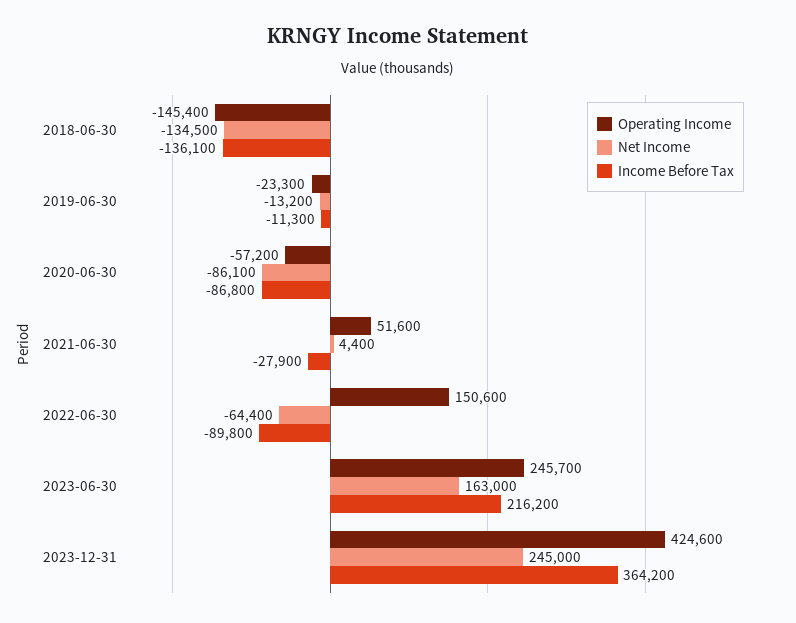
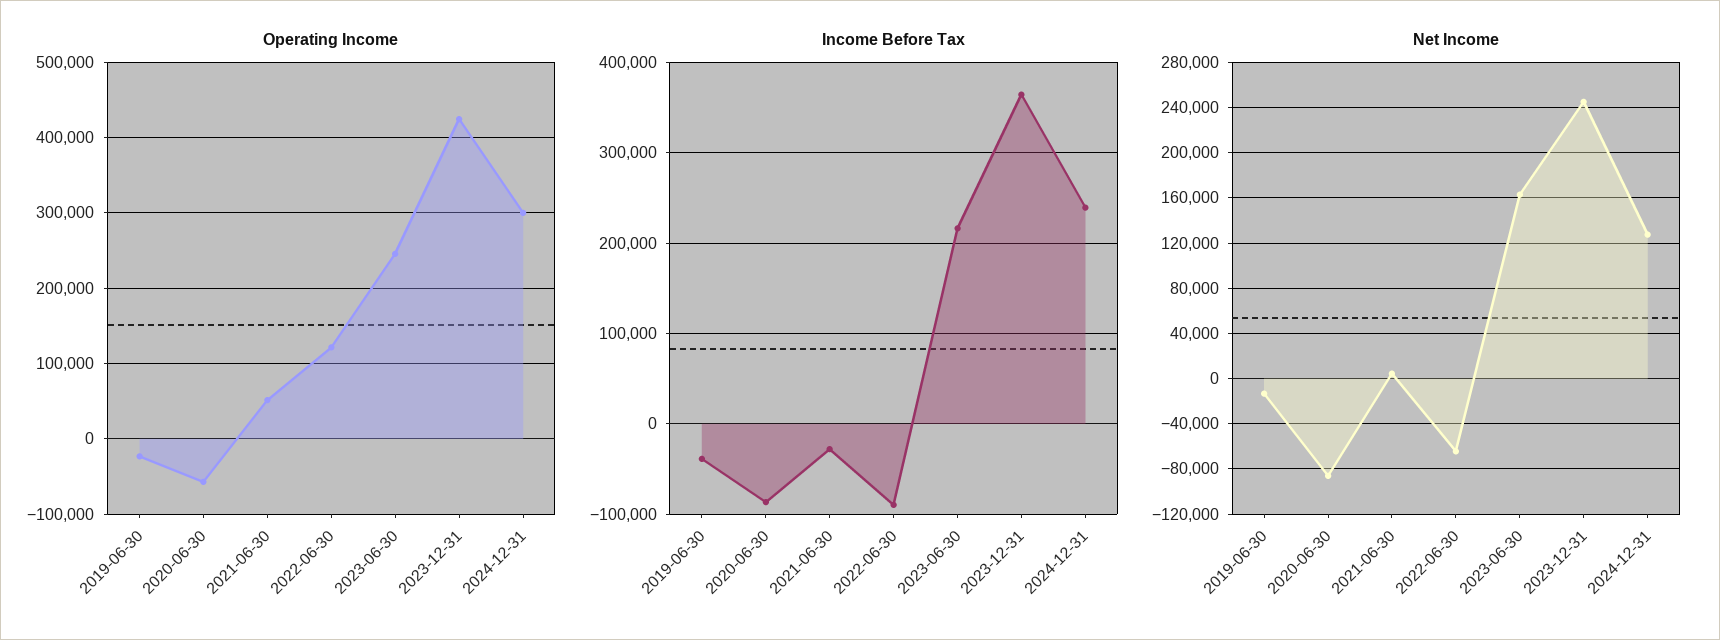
Operating Income, 2018-06-30: -145400 -> none
Net Income, 2018-06-30: -134500 -> none
Income Before Tax, 2018-06-30: -136100 -> none
Income Before Tax, 2019-06-30: -11300 -> -40000
Operating Income, 2022-06-30: 150600 -> 120000
Operating Income, 2024-12-31: none -> 300000
Income Before Tax, 2024-12-31: none -> 240000
Net Income, 2024-12-31: none -> 130000

